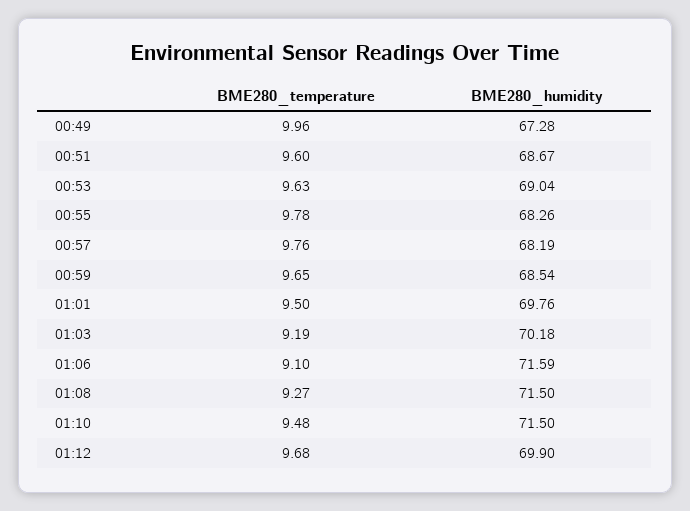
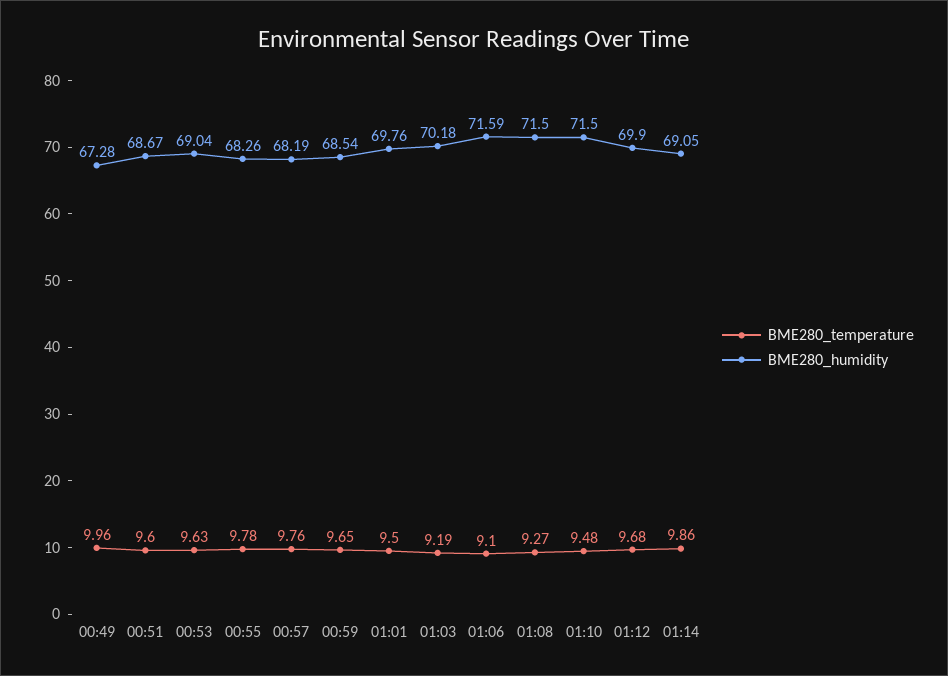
BME280_temperature, 01:14: none -> 9.86
BME280_humidity, 01:14: none -> 69.05

